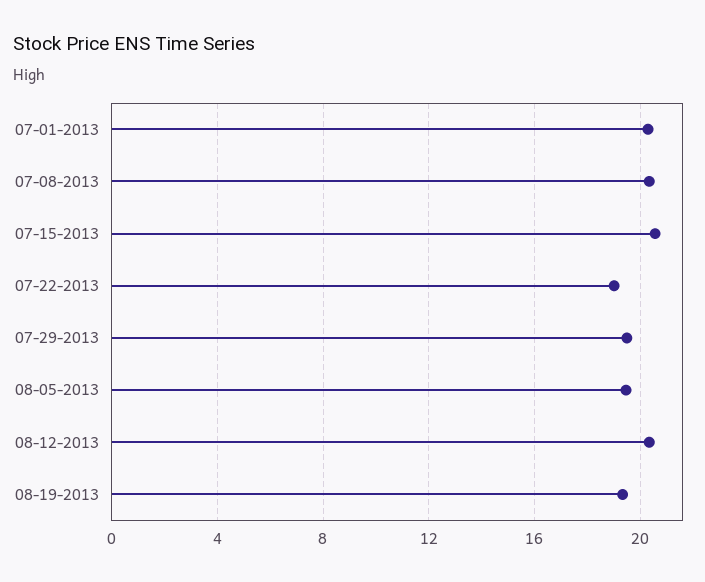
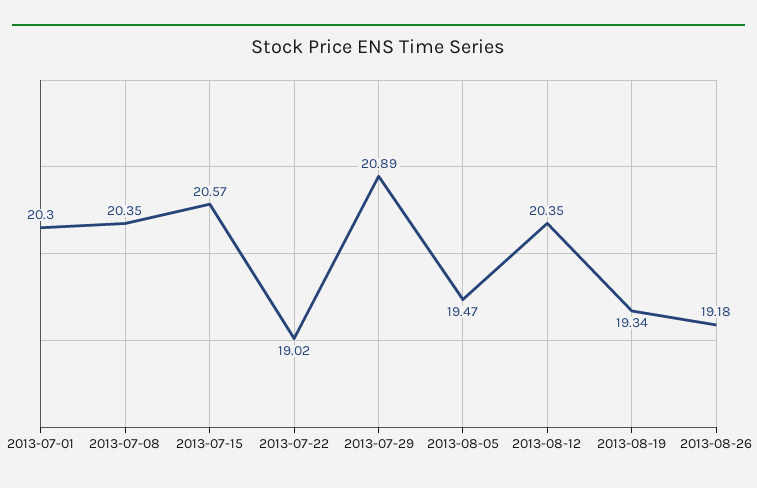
07-29-2013: 19.5 -> 20.89
2013-08-26: none -> 19.18

